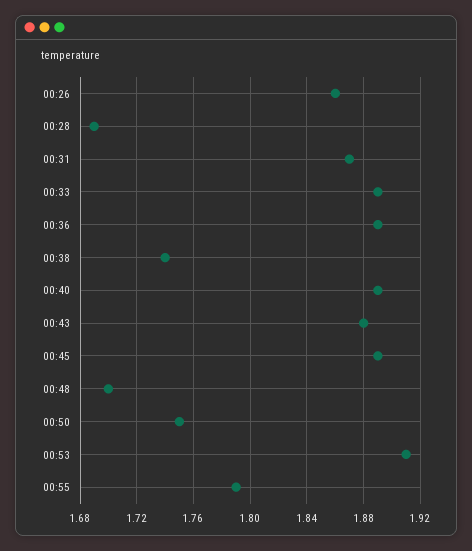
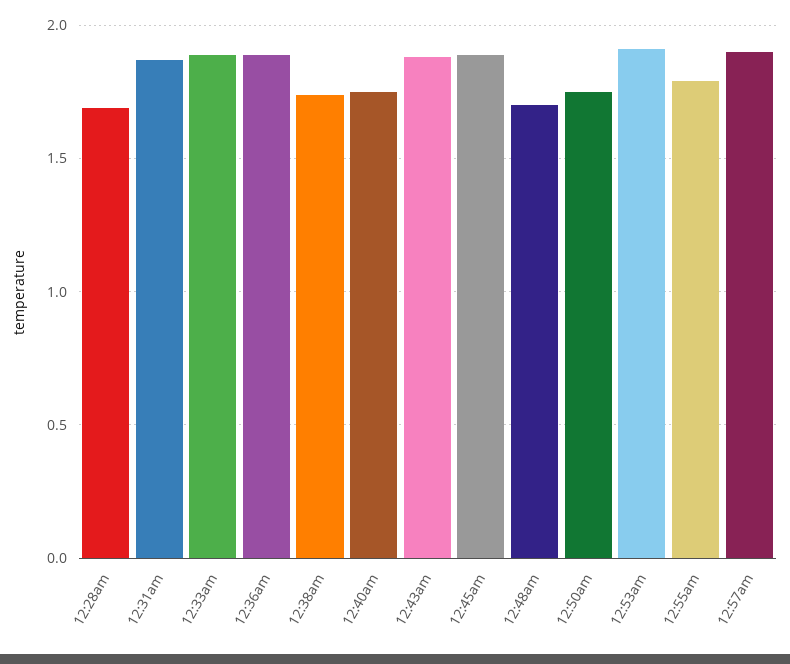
00:26: 1.86 -> none
00:40: 1.89 -> 1.75
12:57am: none -> 1.9

